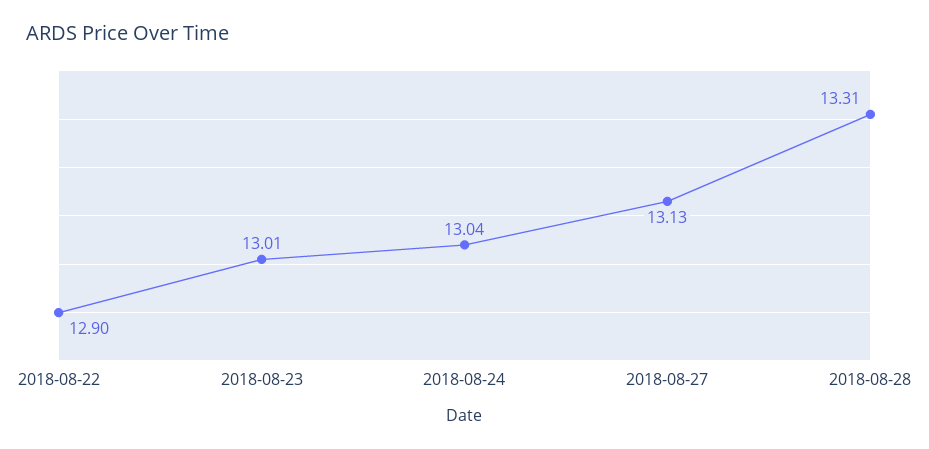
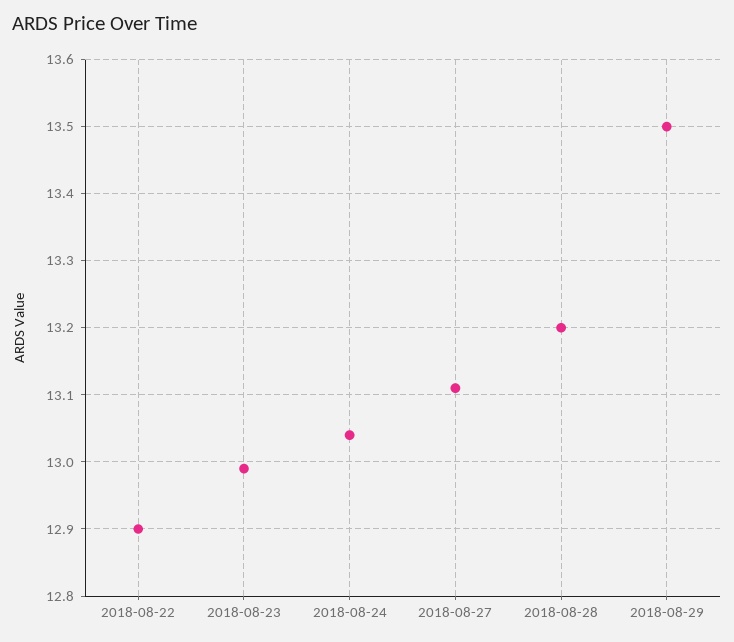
2018-08-23: 13.01 -> 12.99
2018-08-27: 13.13 -> 13.11
2018-08-28: 13.31 -> 13.2
2018-08-29: none -> 13.5

